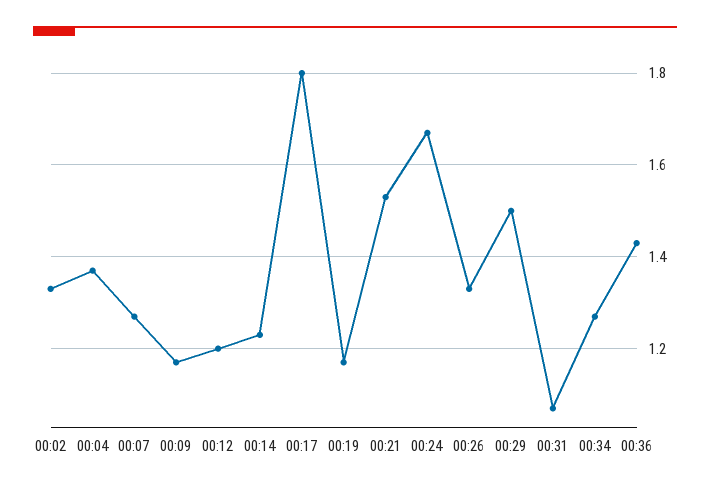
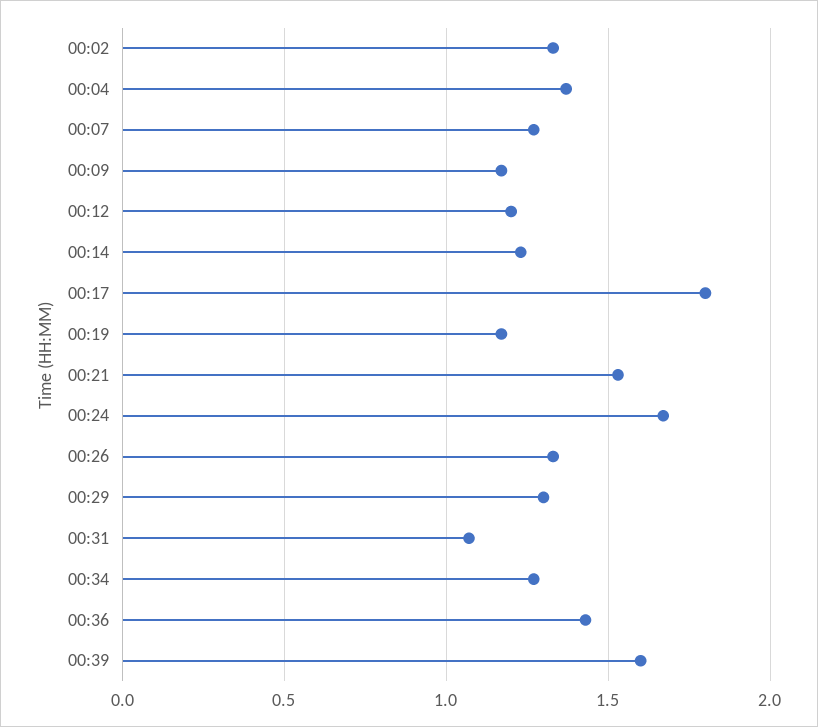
00:29: 1.5 -> 1.3
00:39: none -> 1.6

